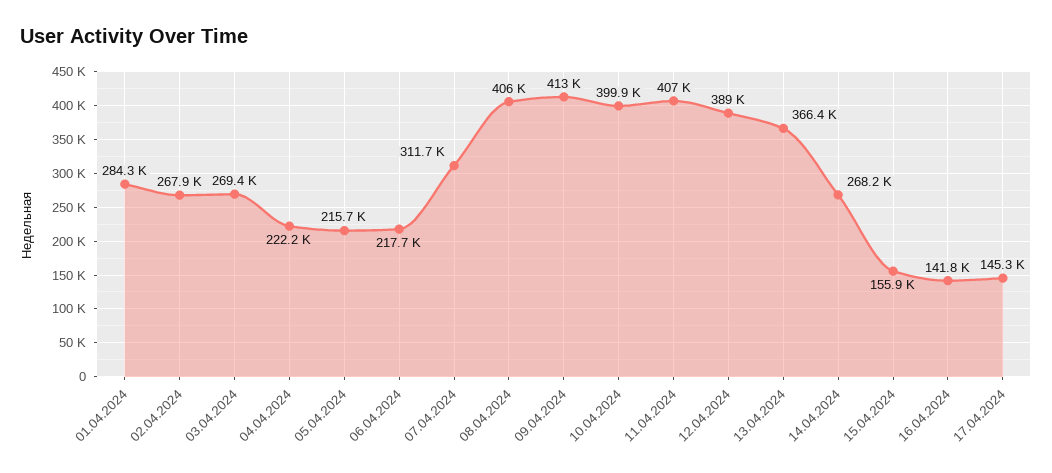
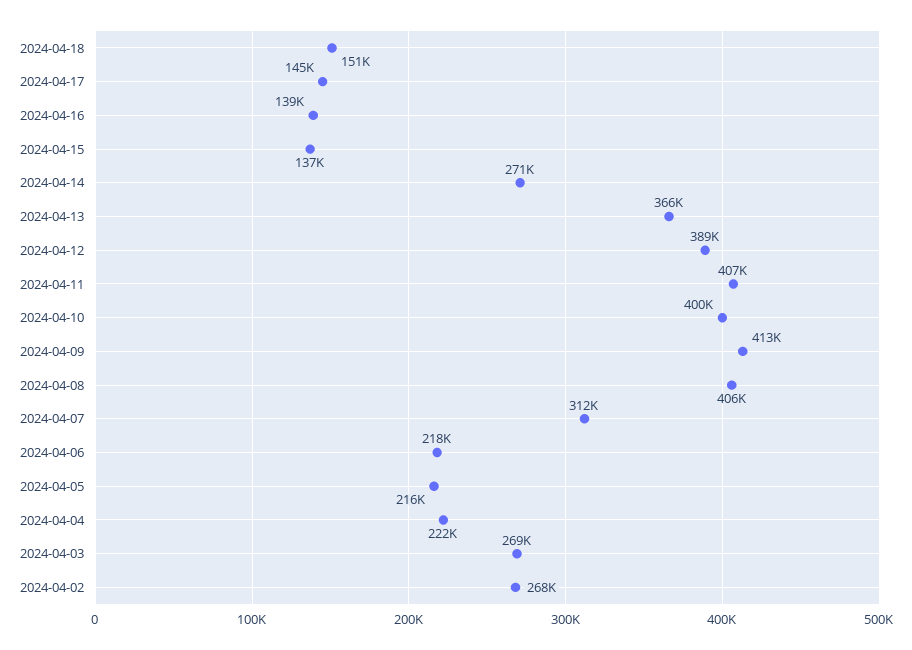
01.04.2024: 284300 -> none
14.04.2024: 268200 -> 271000
15.04.2024: 155900 -> 137000
16.04.2024: 141800 -> 139000
2024-04-18: none -> 151000

